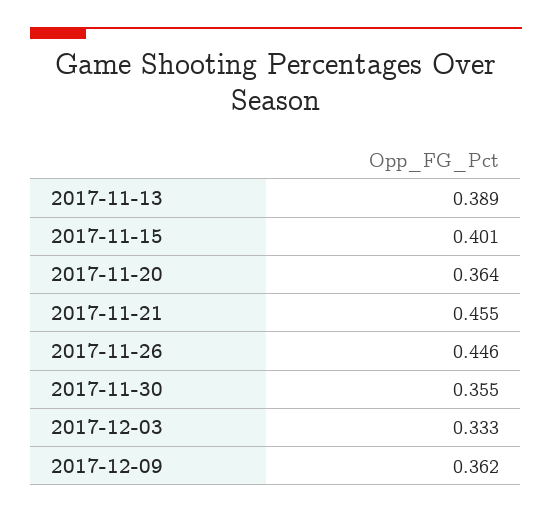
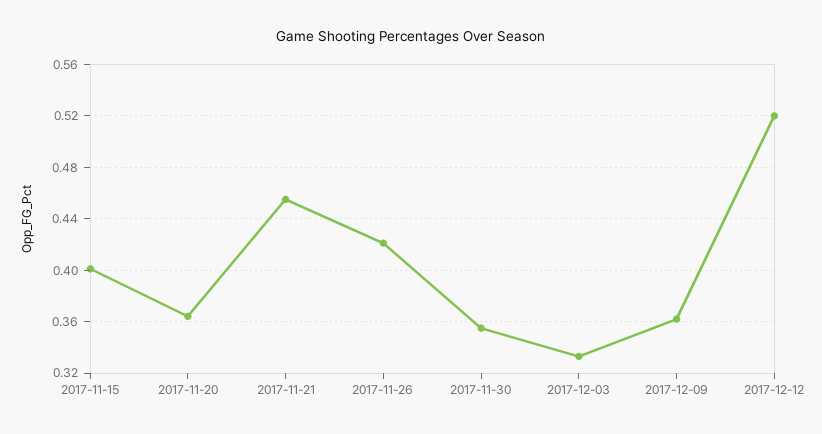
2017-11-13: 0.389 -> none
2017-11-26: 0.446 -> 0.42
2017-12-12: none -> 0.52

